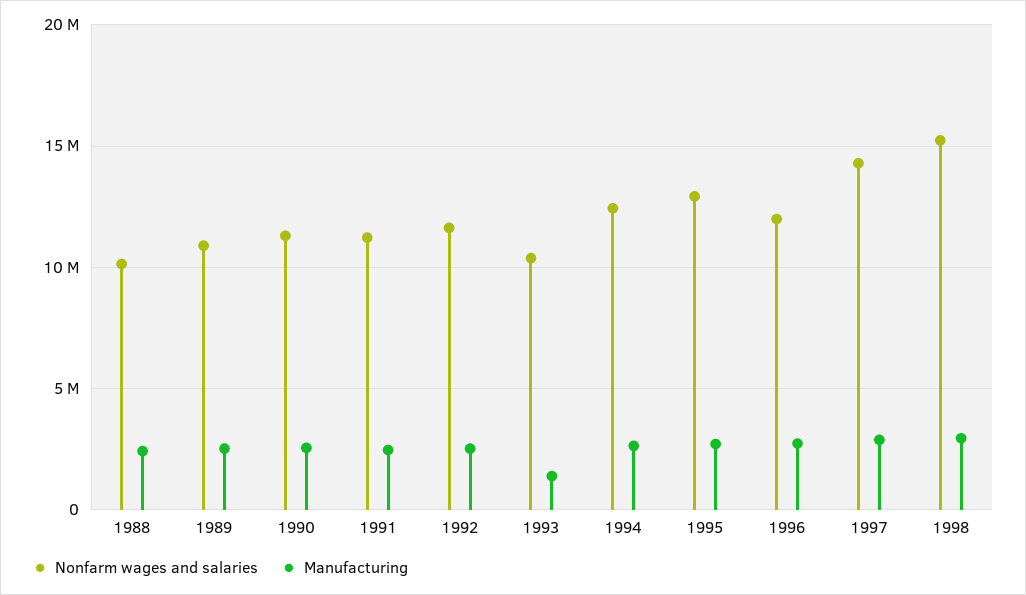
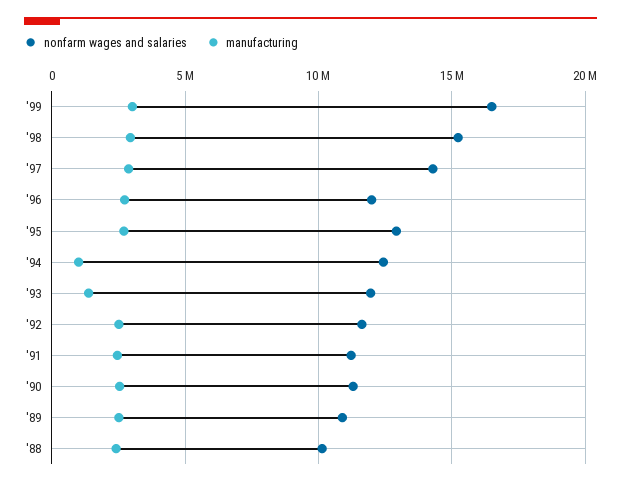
Nonfarm wages and salaries, 1993: 10500000 -> 12000000
Manufacturing, 1994: 2500000 -> 1000000
Nonfarm wages and salaries, '99: none -> 16500000
Manufacturing, '99: none -> 3000000

